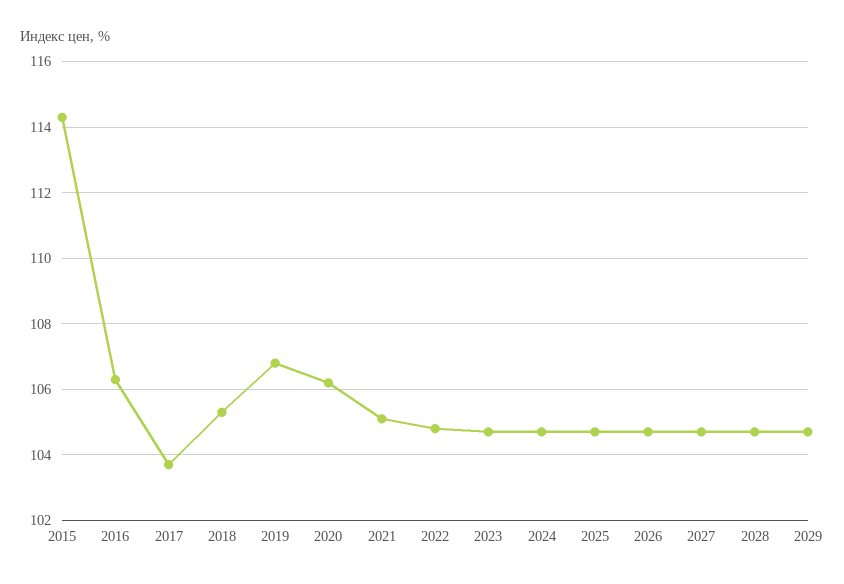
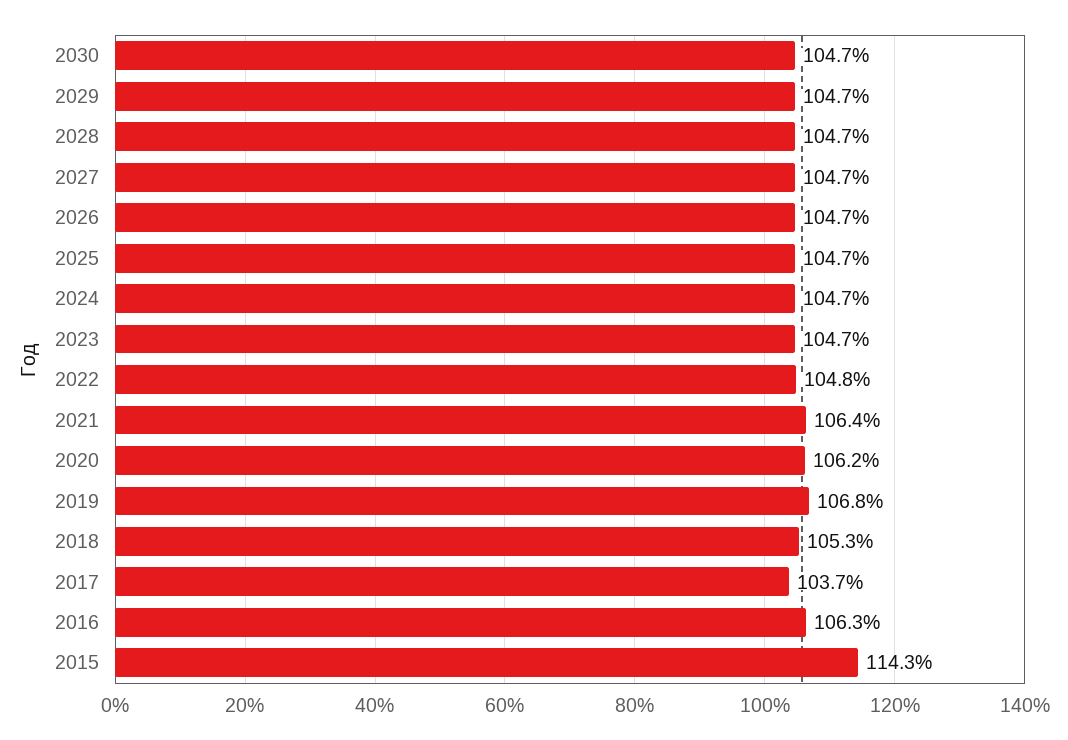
2021: 105 -> 106.4
2030: none -> 104.7

